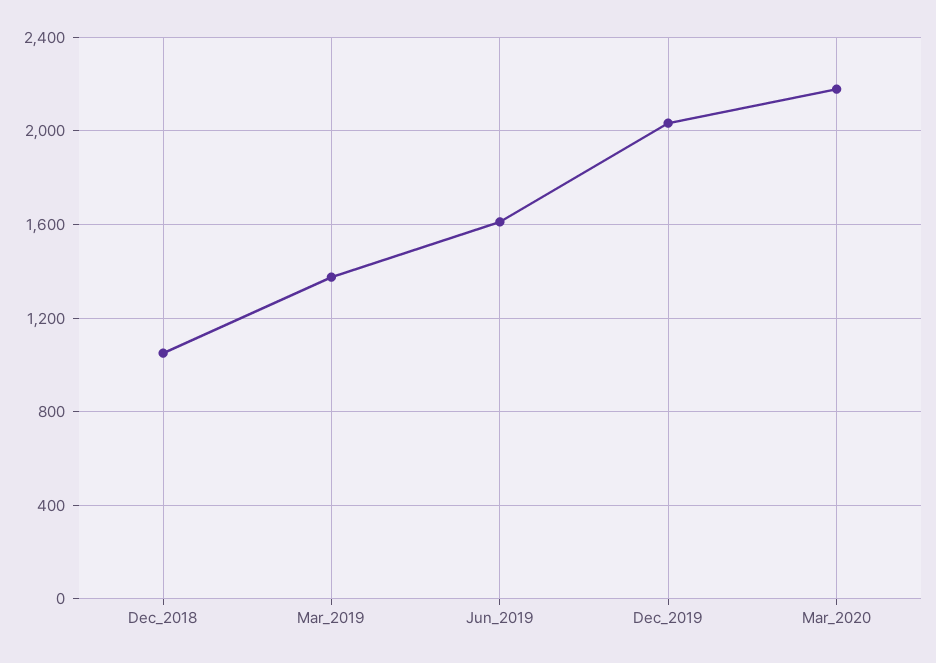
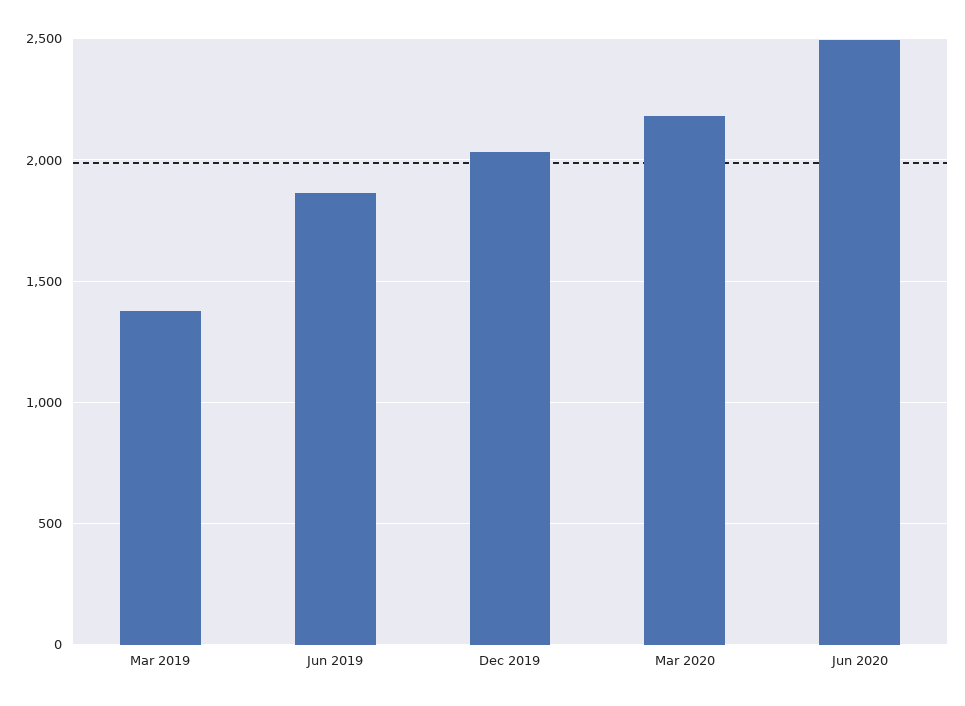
Dec_2018: 1050 -> none
Jun_2019: 1600 -> 1850
Jun 2020: none -> 2500

